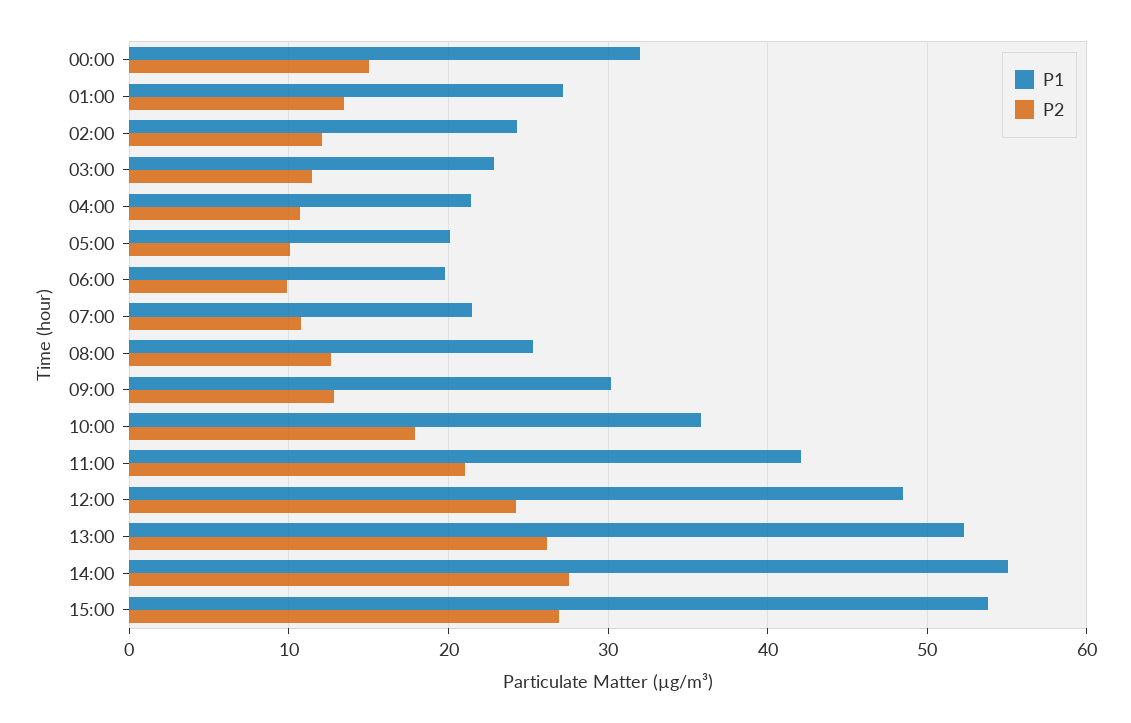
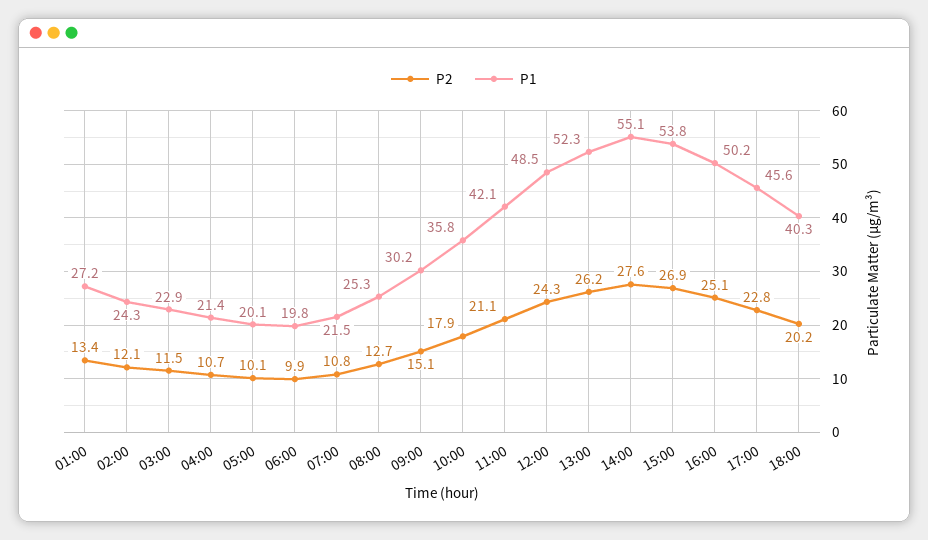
P1, 00:00: 32 -> none
P2, 00:00: 15 -> none
P2, 09:00: 13 -> 15.1
P2, 16:00: none -> 25.1
P1, 16:00: none -> 50.2
P2, 17:00: none -> 22.8
P1, 17:00: none -> 45.6
P2, 18:00: none -> 20.2
P1, 18:00: none -> 40.3

